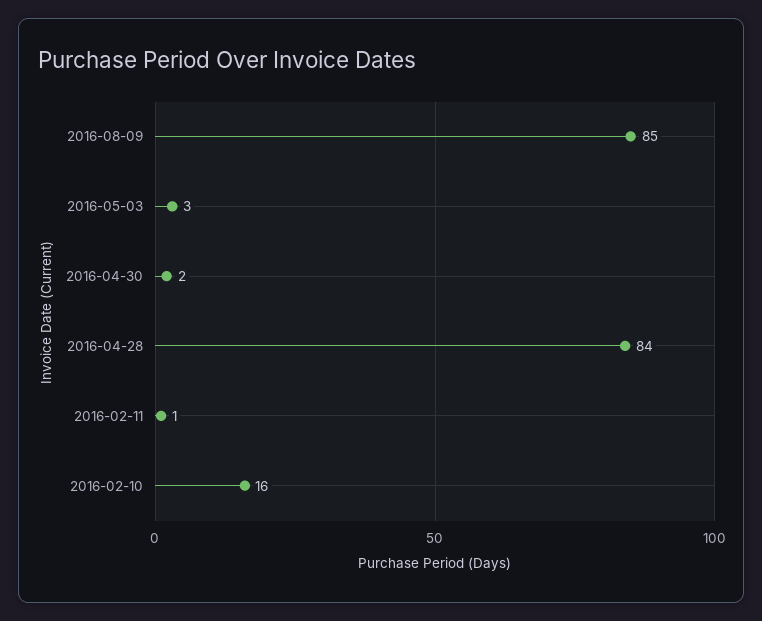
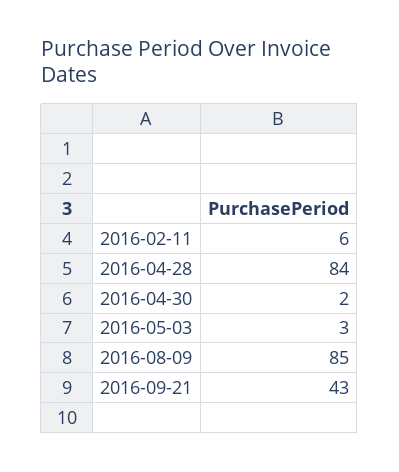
2016-02-11: 1 -> 6
2016-02-10: 16 -> none
2016-09-21: none -> 43

